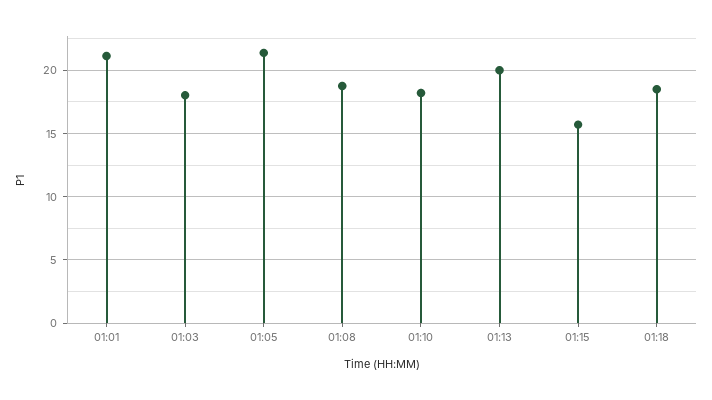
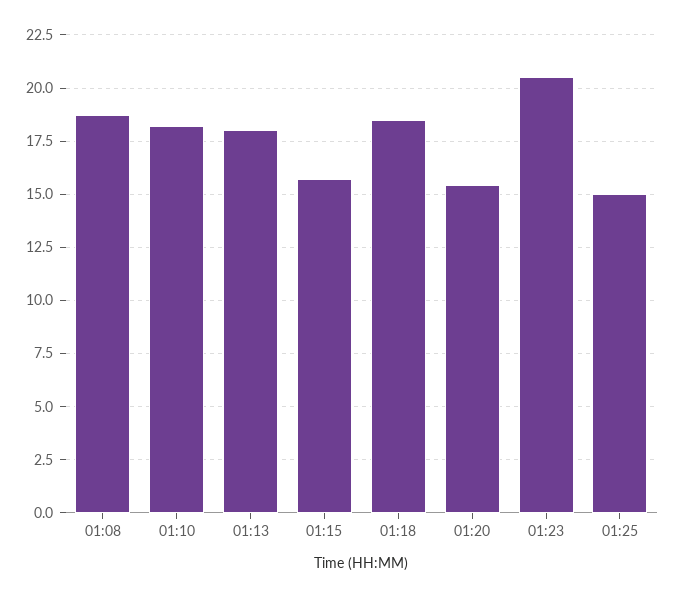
01:01: 21 -> none
01:03: 18 -> none
01:05: 21.5 -> none
01:13: 20 -> 18
01:20: none -> 15.5
01:23: none -> 20.5
01:25: none -> 15

